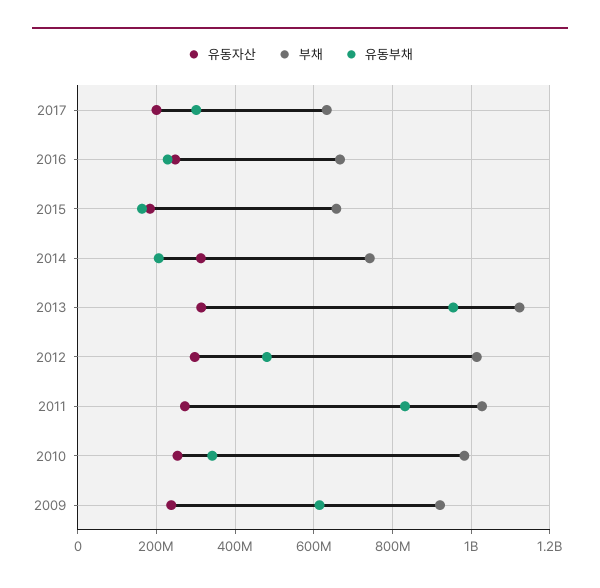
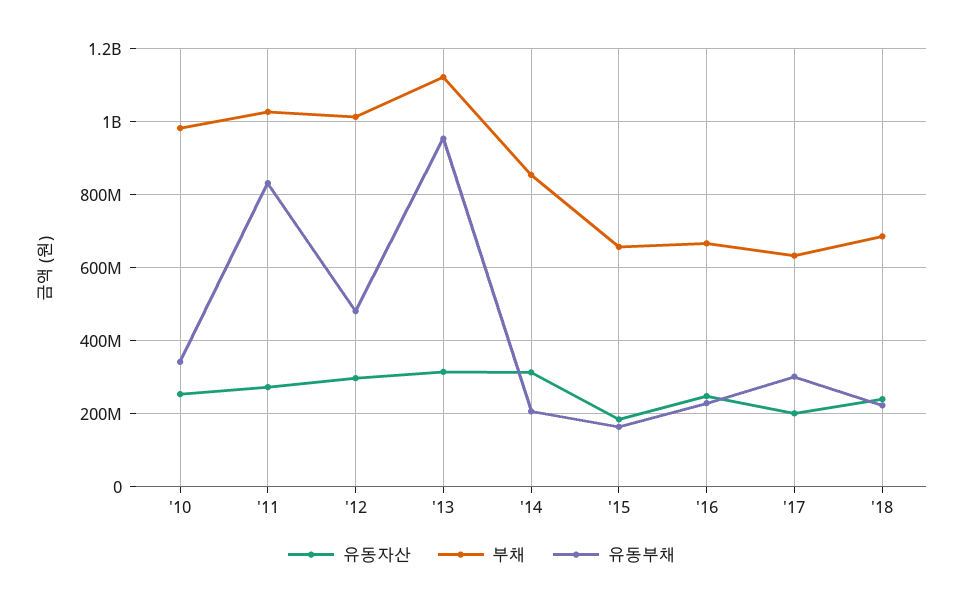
부채, 2014: 740000000 -> 860000000
유동자산, 2009: 240000000 -> none
부채, 2009: 920000000 -> none
유동부채, 2009: 620000000 -> none
유동자산, '18: none -> 240000000
부채, '18: none -> 680000000
유동부채, '18: none -> 220000000

